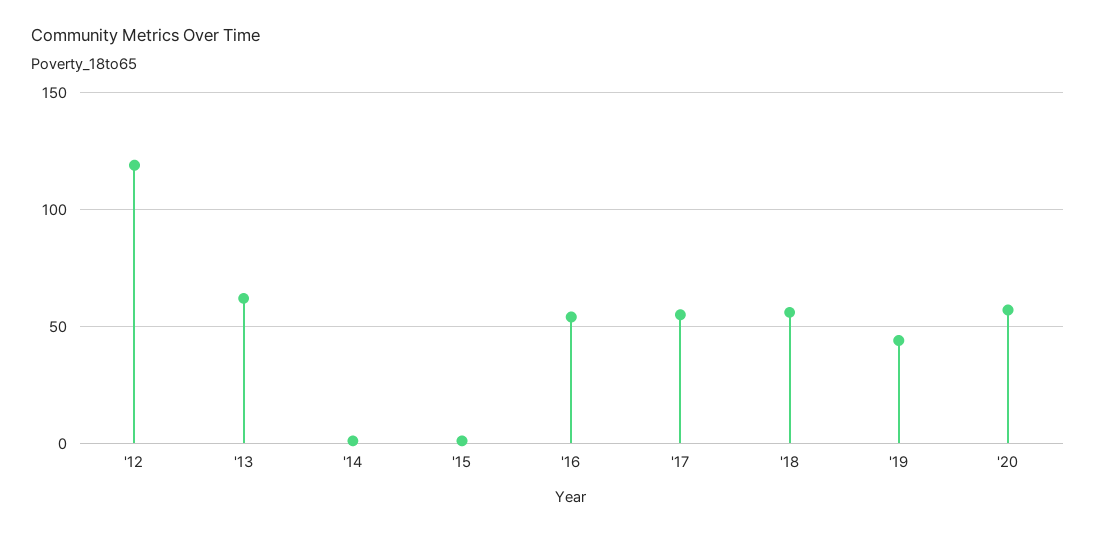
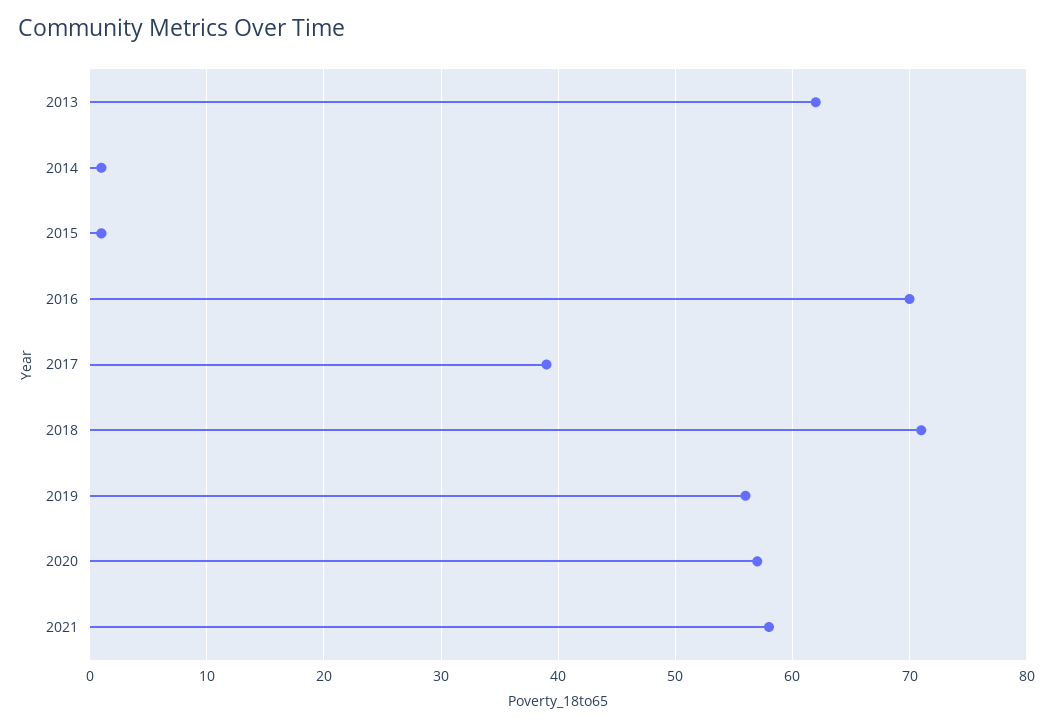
'12: 120 -> none
'16: 55 -> 70
'17: 55 -> 39
'18: 55 -> 71
'19: 45 -> 56
2021: none -> 58

